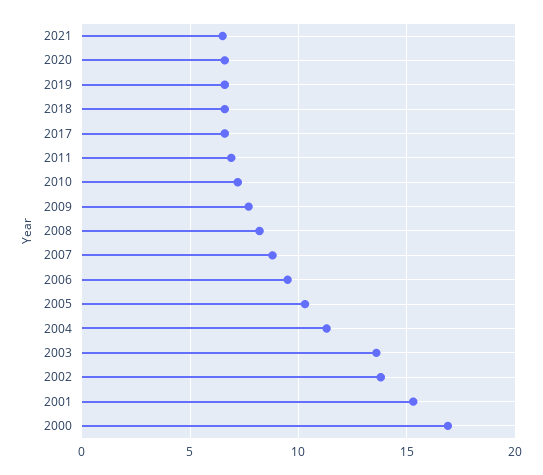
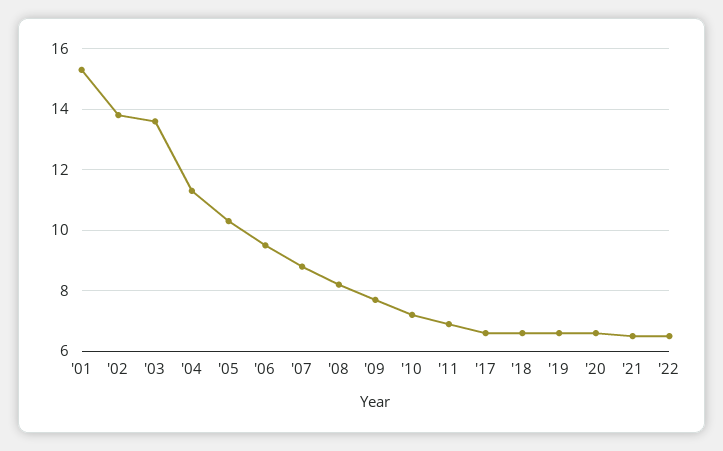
2000: 17 -> none
'22: none -> 6.5

